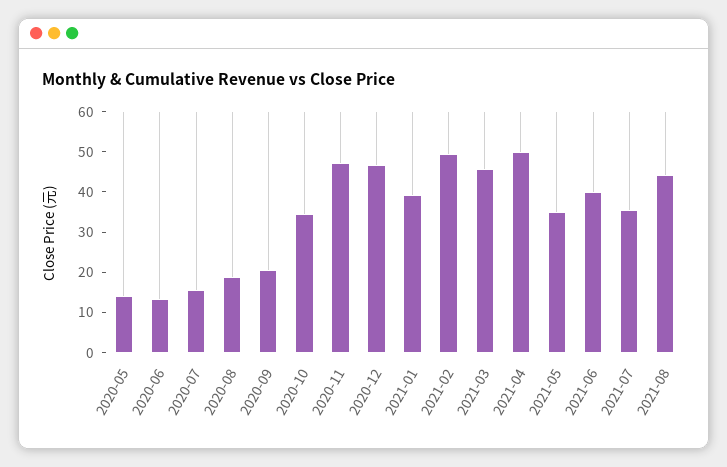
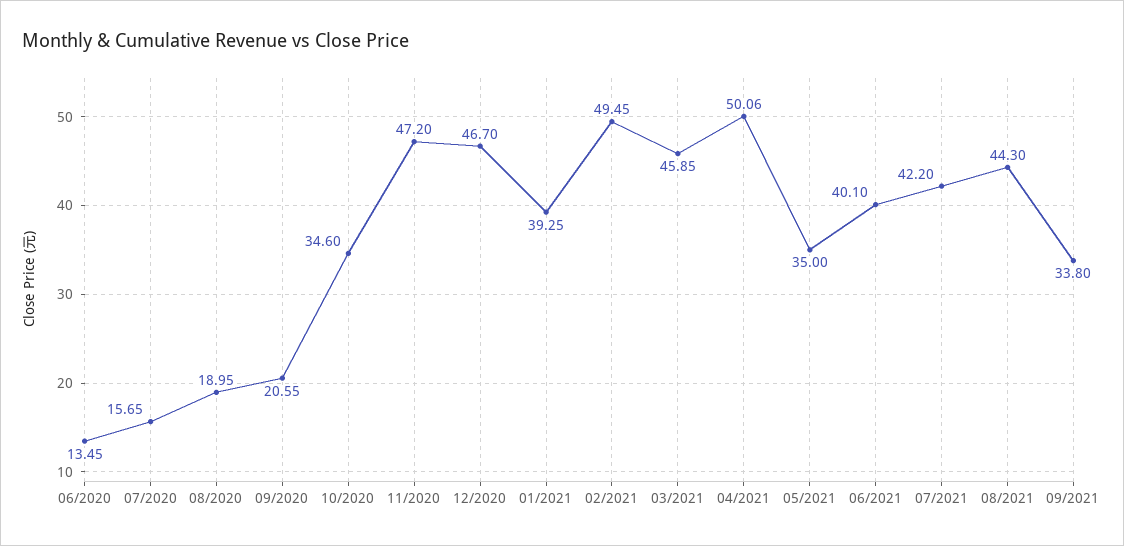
2020-05: 14 -> none
2021-07: 36 -> 42.2
09/2021: none -> 33.8

